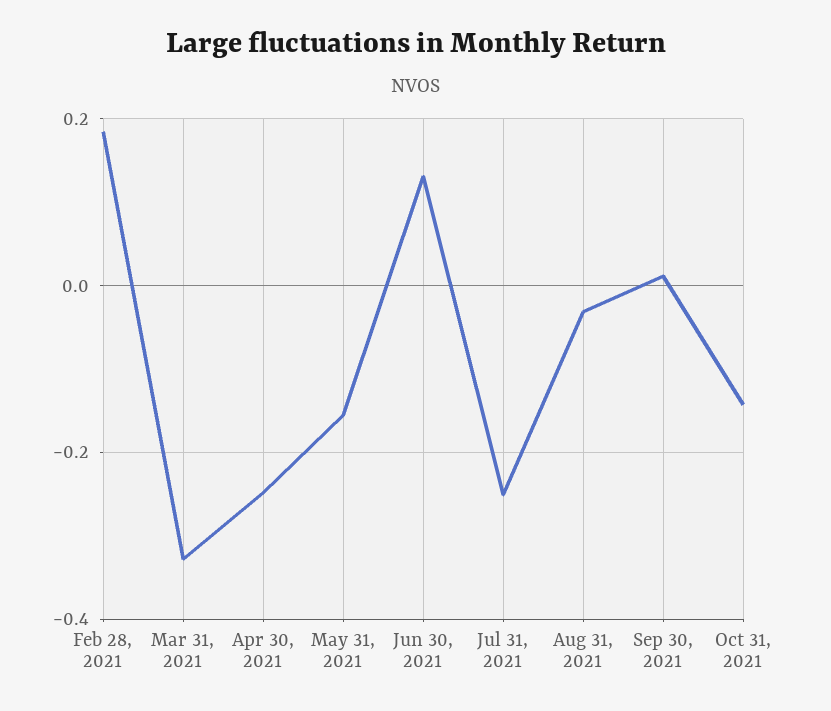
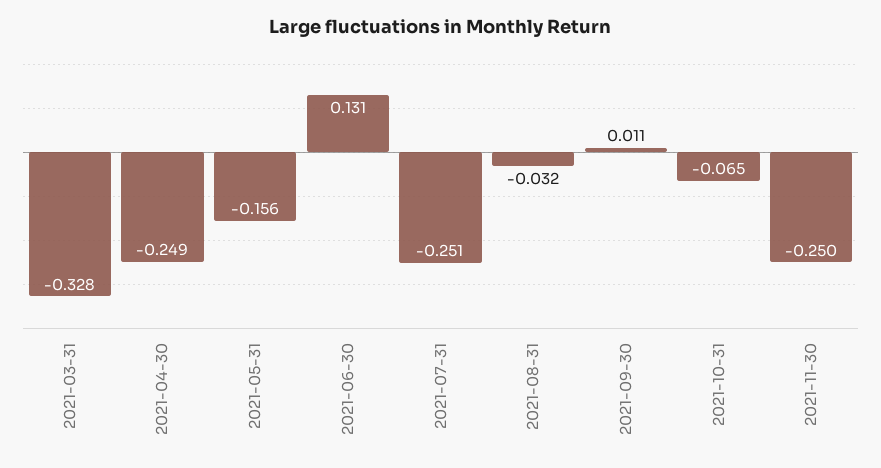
Feb 28, 2021: 0.18 -> none
Oct 31, 2021: -0.14 -> -0.065
2021-11-30: none -> -0.25

